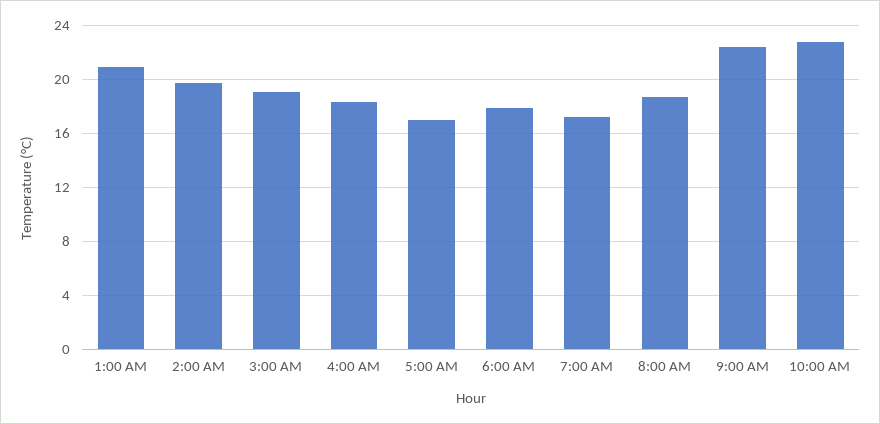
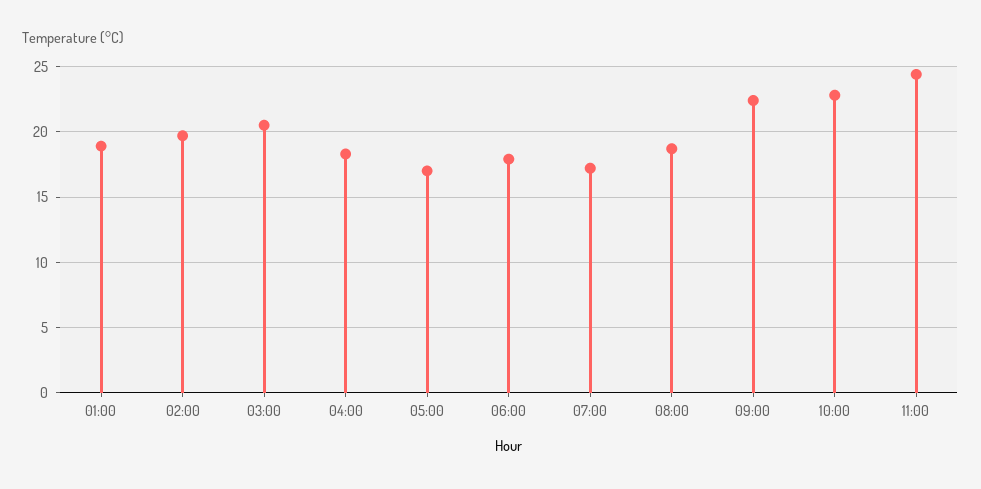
1:00 AM: 21 -> 19
3:00 AM: 19 -> 20.5
11:00: none -> 24.5

